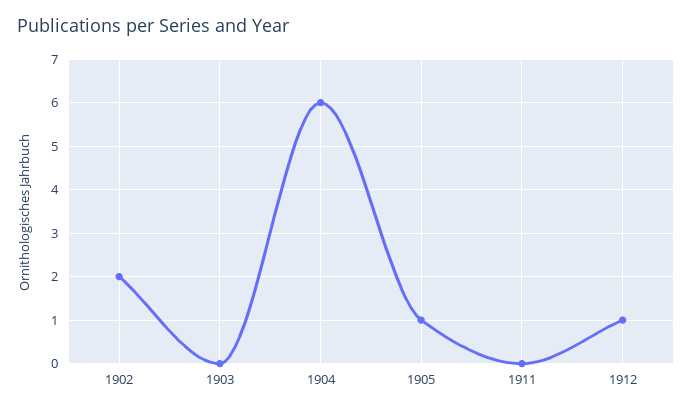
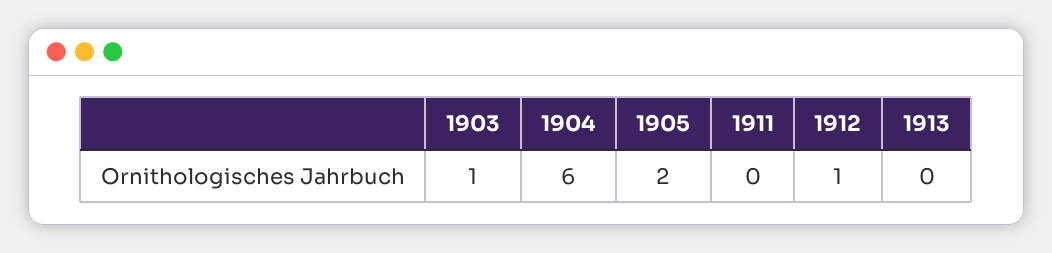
1902: 2 -> none
1903: 0 -> 1
1905: 1 -> 2
1913: none -> 0

